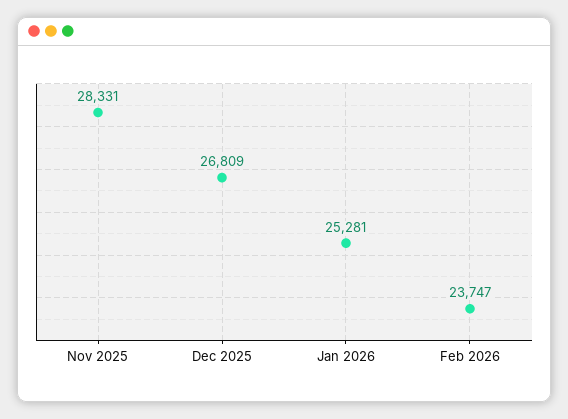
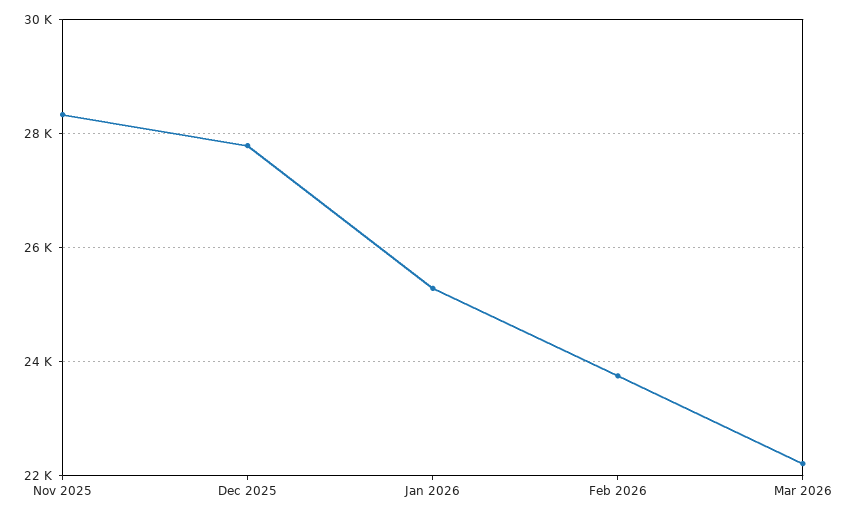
Dec 2025: 26809 -> 27800
Mar 2026: none -> 22200

